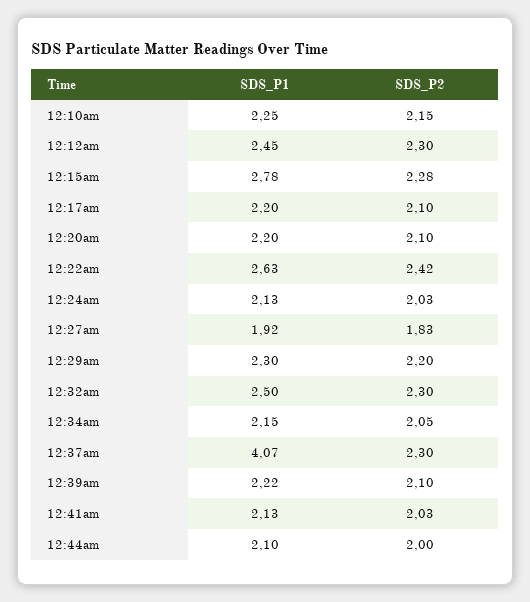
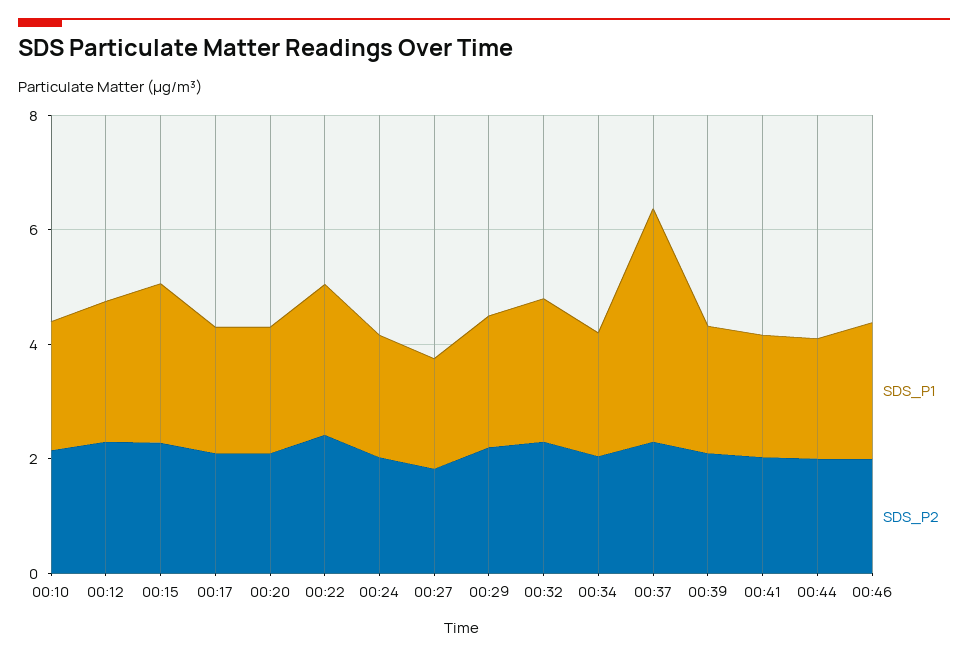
SDS_P1, 00:46: none -> 2.5
SDS_P2, 00:46: none -> 2

